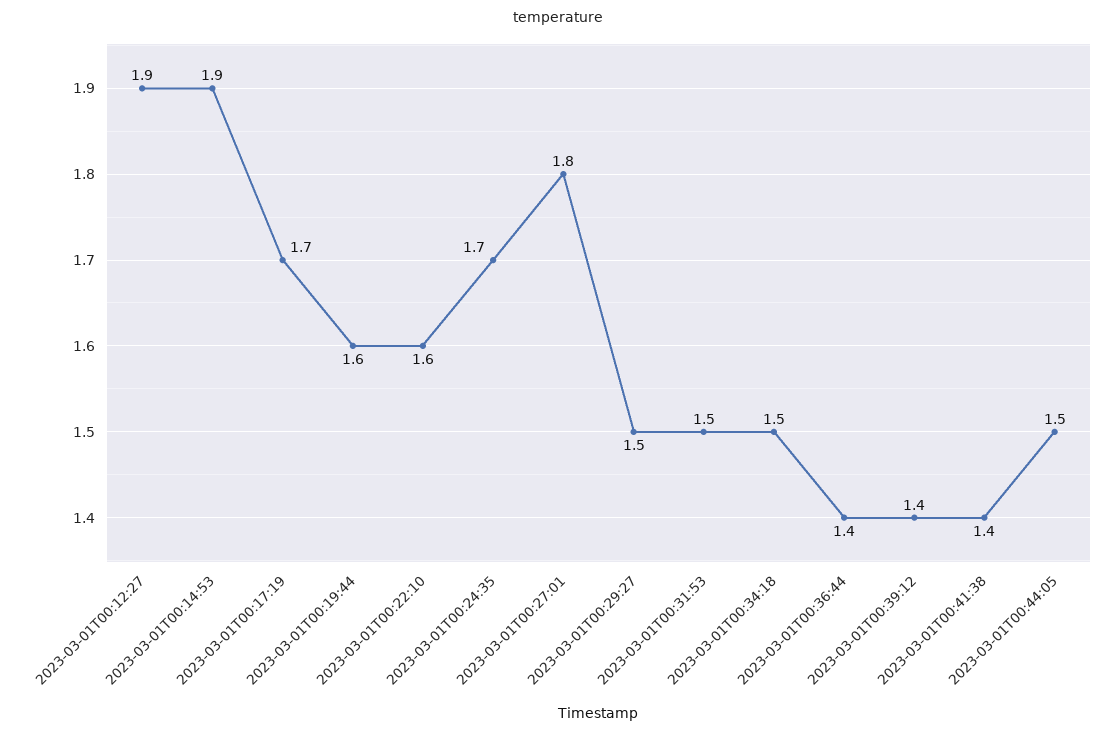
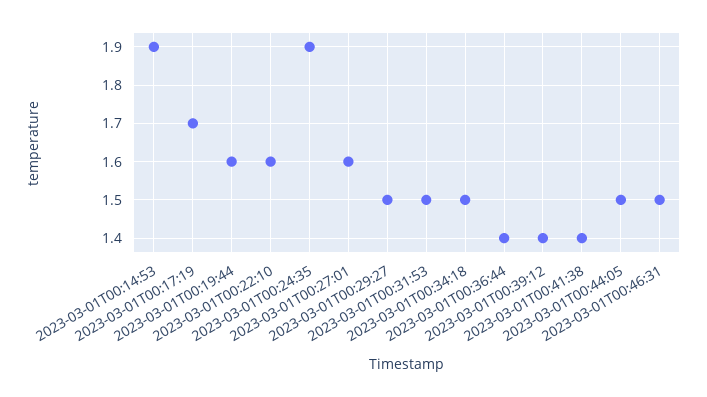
2023-03-01T00:12:27: 1.9 -> none
2023-03-01T00:24:35: 1.7 -> 1.9
2023-03-01T00:27:01: 1.8 -> 1.6
2023-03-01T00:46:31: none -> 1.5

